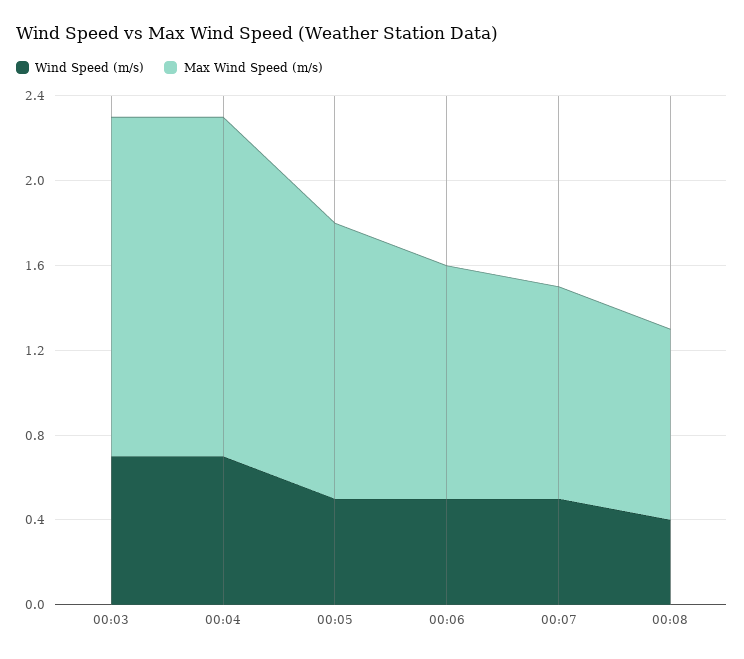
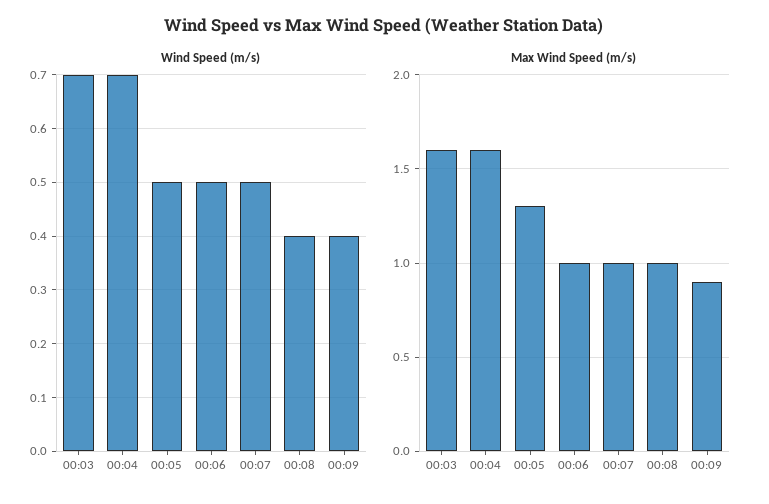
Max Wind Speed (m/s), 00:06: 1.1 -> 1
Max Wind Speed (m/s), 00:08: 0.9 -> 1
Wind Speed (m/s), 00:09: none -> 0.4
Max Wind Speed (m/s), 00:09: none -> 0.9

